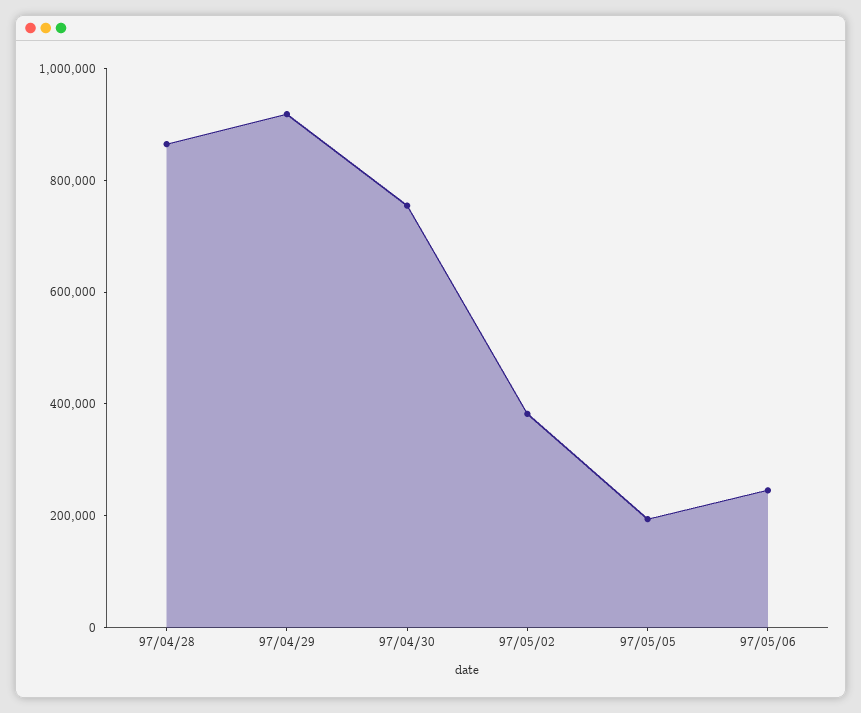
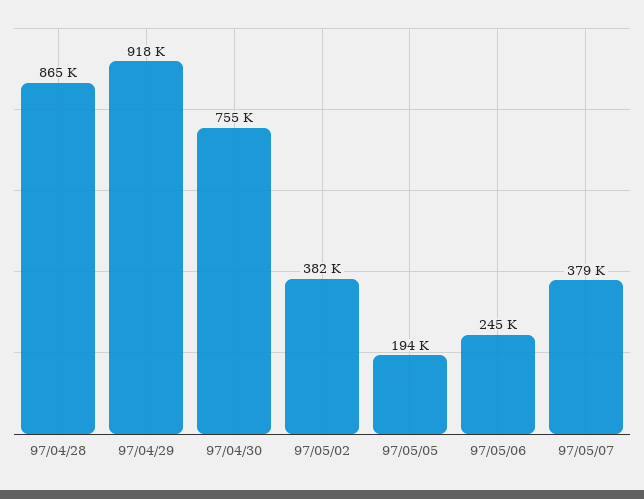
97/05/07: none -> 379000

